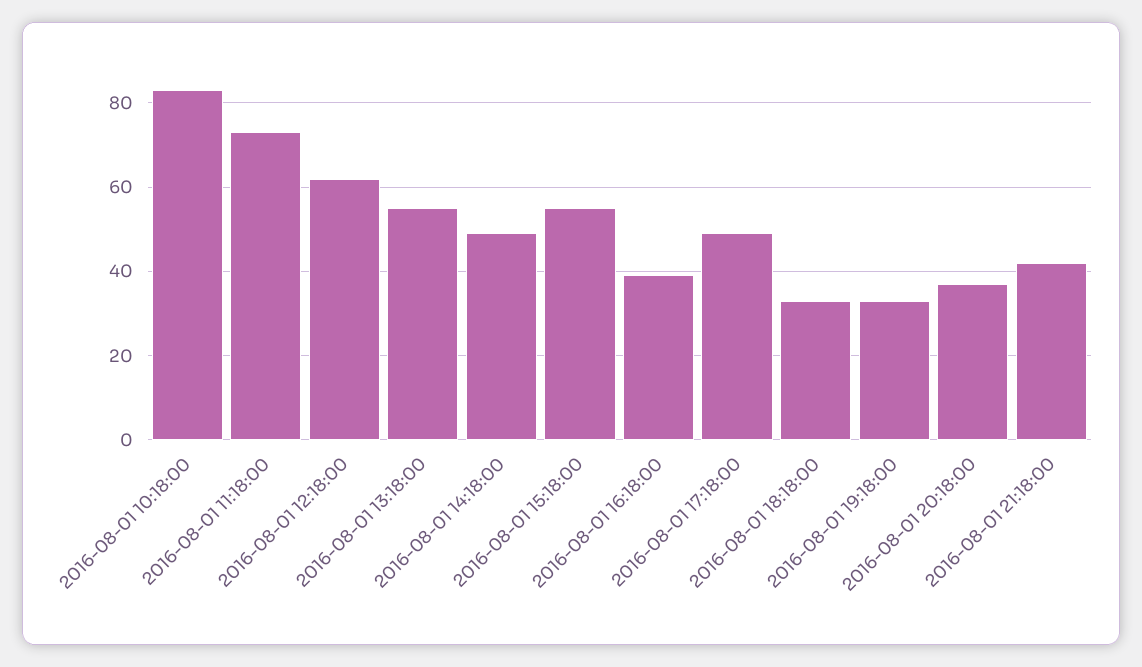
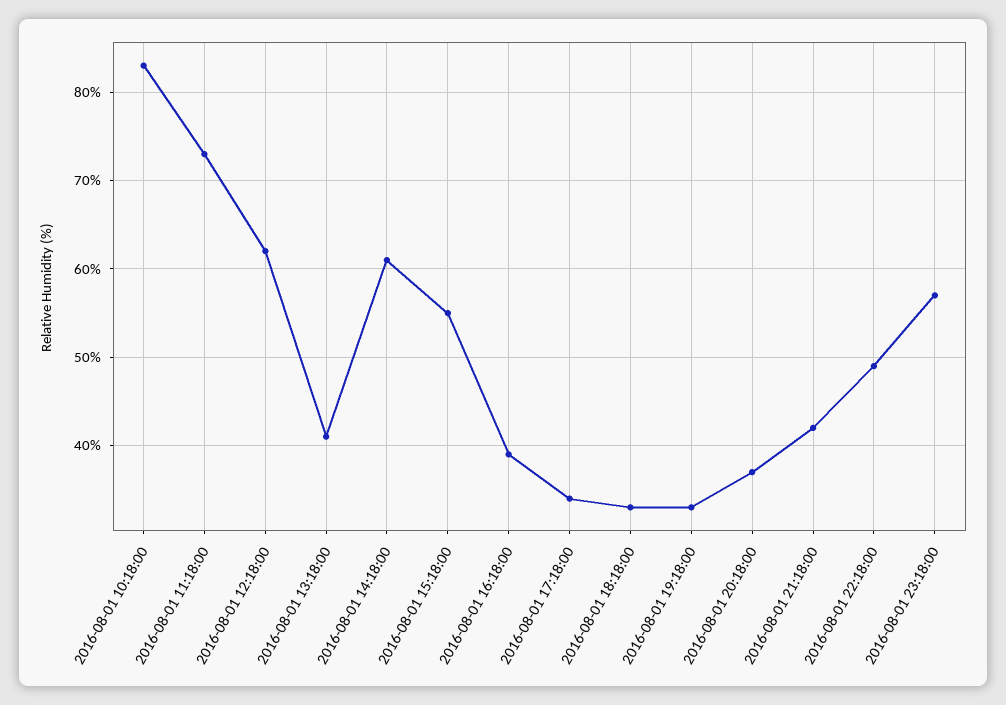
2016-08-01 13:18:00: 55 -> 41
2016-08-01 14:18:00: 50 -> 61
2016-08-01 17:18:00: 50 -> 34
2016-08-01 22:18:00: none -> 49
2016-08-01 23:18:00: none -> 57

